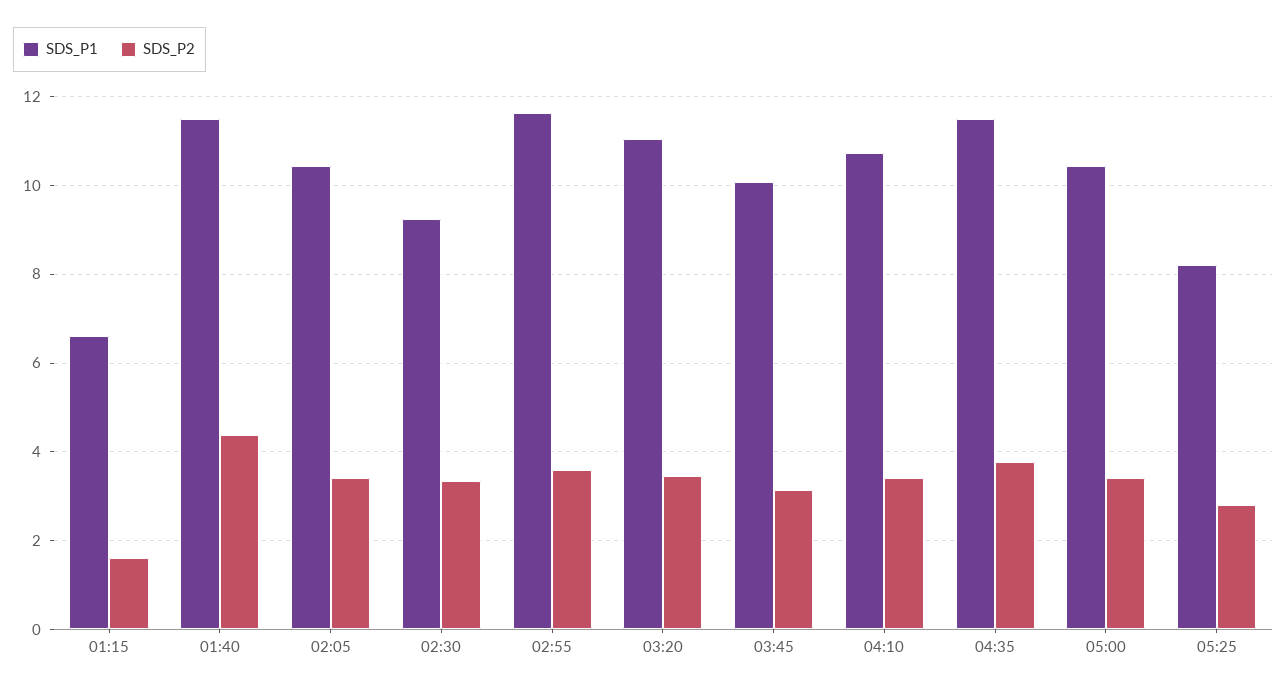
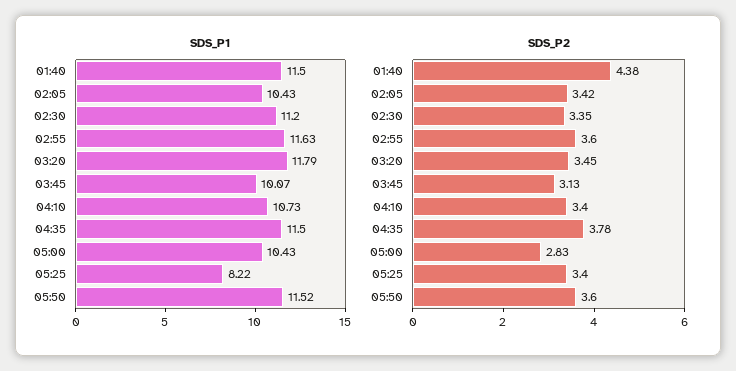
SDS_P1, 01:15: 6.6 -> none
SDS_P2, 01:15: 1.6 -> none
SDS_P1, 02:30: 9.2 -> 11.2
SDS_P1, 03:20: 11 -> 11.79
SDS_P2, 05:00: 3.4 -> 2.83
SDS_P2, 05:25: 2.8 -> 3.4
SDS_P1, 05:50: none -> 11.52
SDS_P2, 05:50: none -> 3.6

